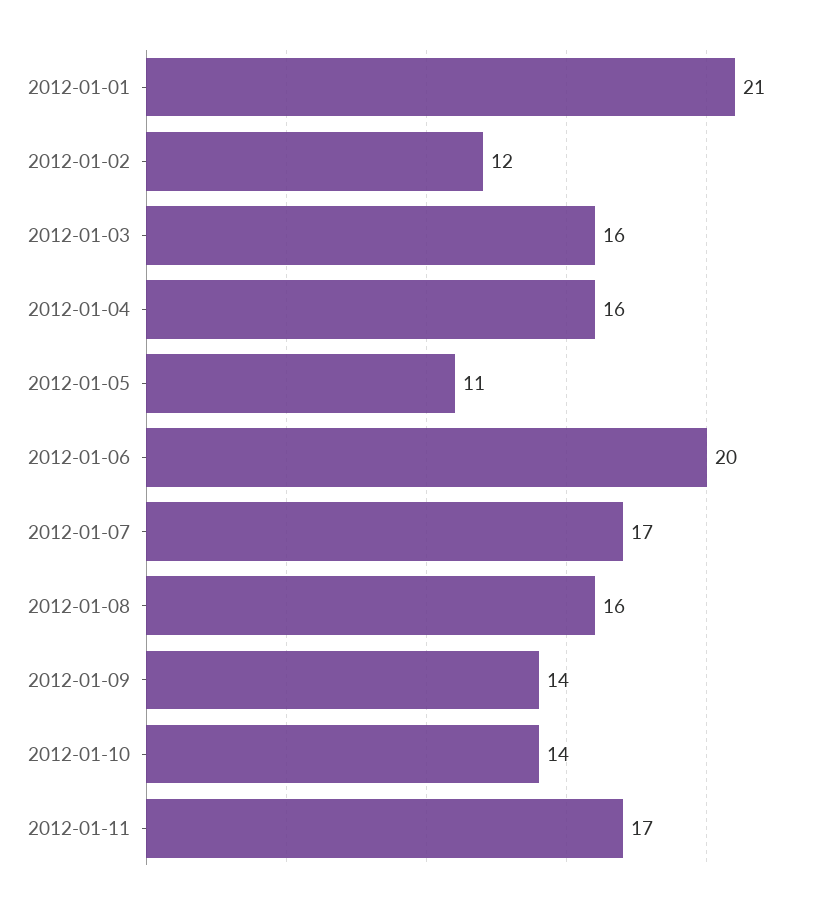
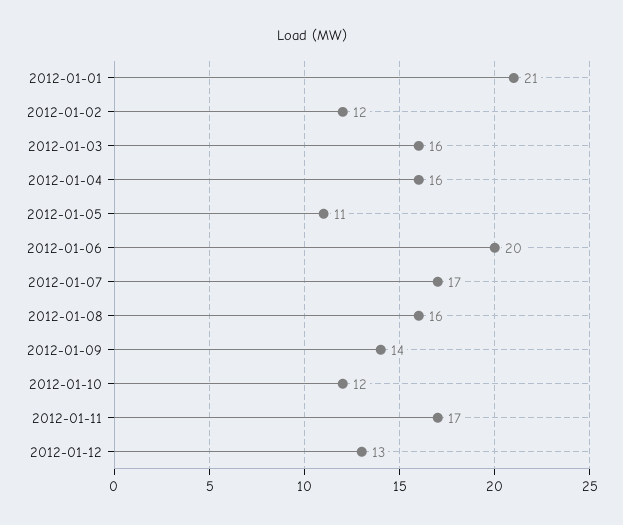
2012-01-10: 14 -> 12
2012-01-12: none -> 13

